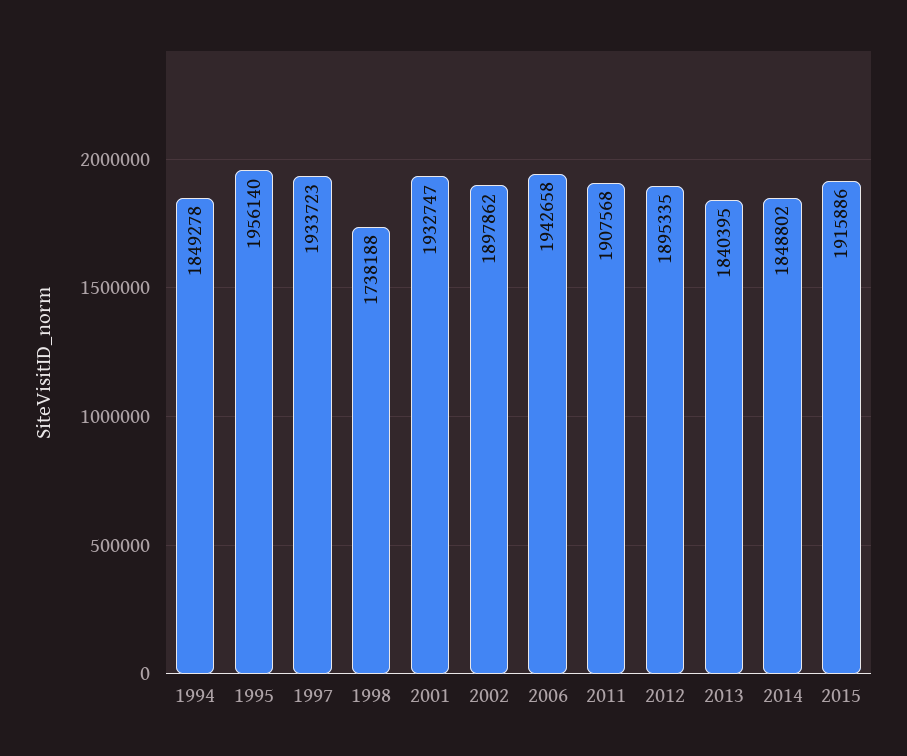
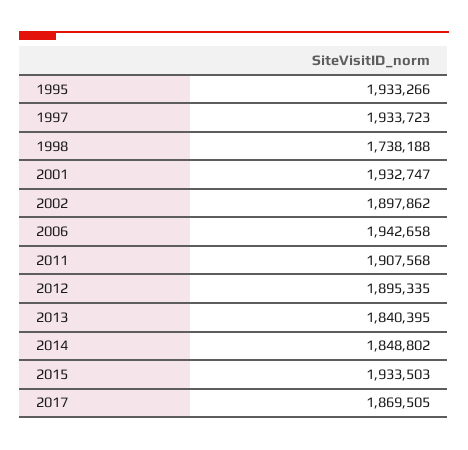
1994: 1849278 -> none
1995: 1956140 -> 1933266
2015: 1915886 -> 1933503
2017: none -> 1869505

